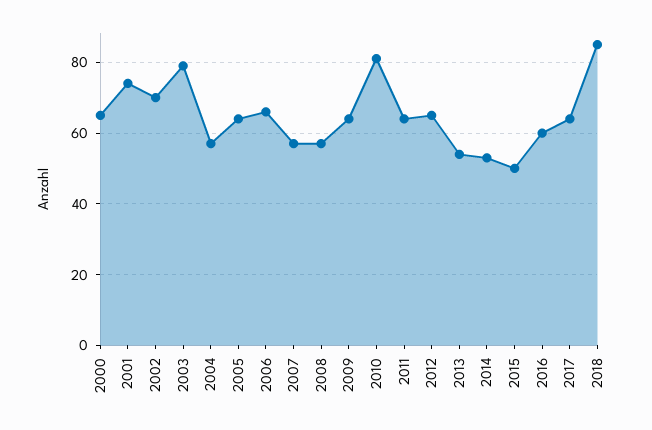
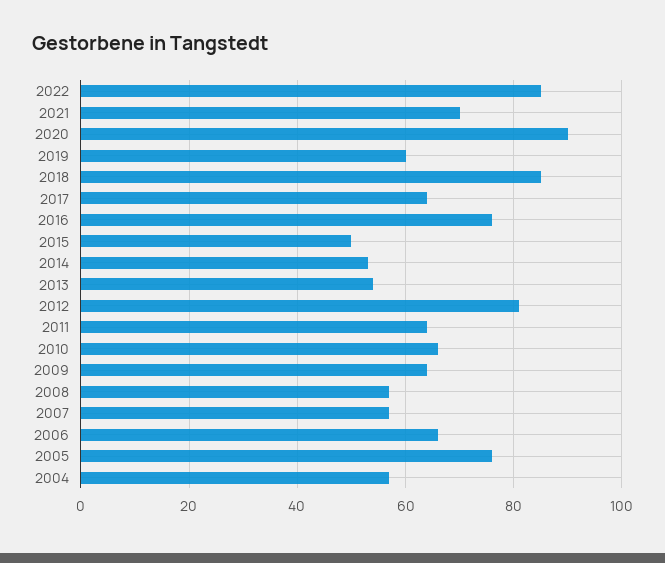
2000: 65 -> none
2001: 75 -> none
2002: 70 -> none
2003: 80 -> none
2005: 65 -> 75
2010: 80 -> 65
2012: 65 -> 80
2016: 60 -> 75
2022: none -> 85
2021: none -> 70
2020: none -> 90
2019: none -> 60

